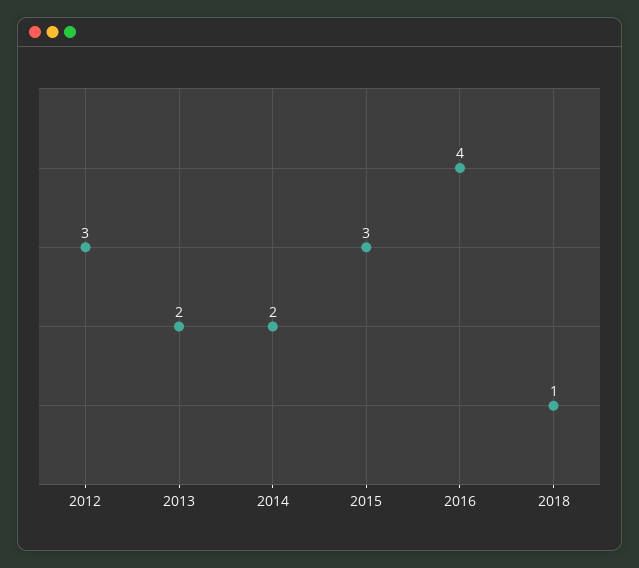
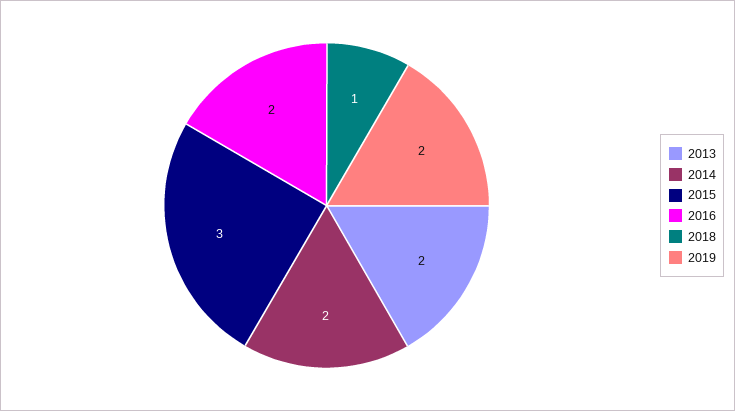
2012: 3 -> none
2016: 4 -> 2
2019: none -> 2

